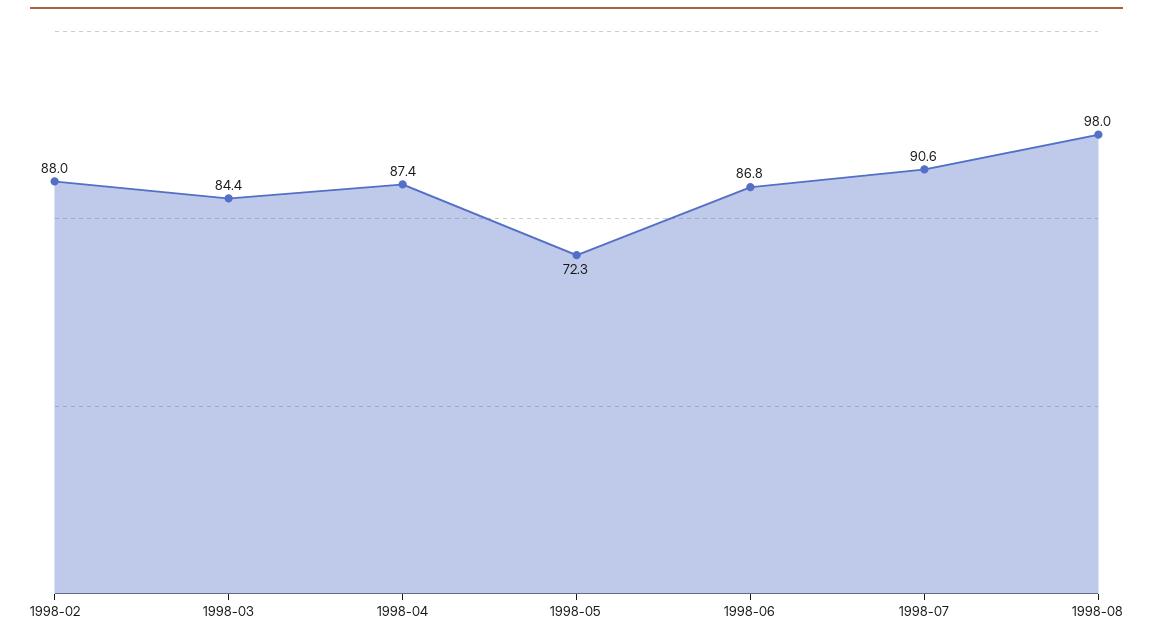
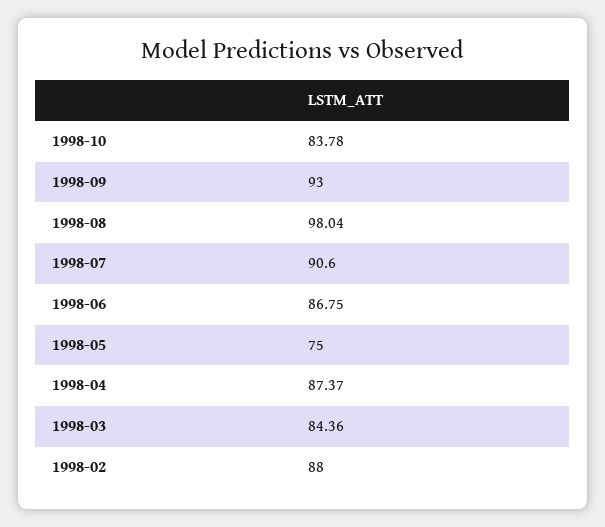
1998-05: 72.3 -> 75
1998-10: none -> 83.78
1998-09: none -> 93

